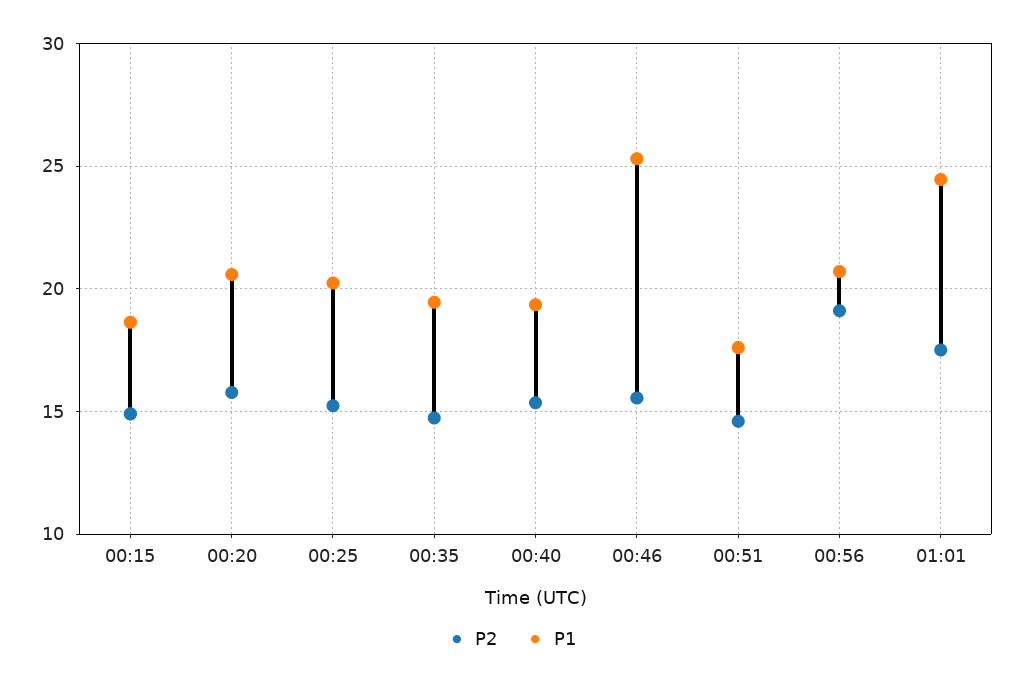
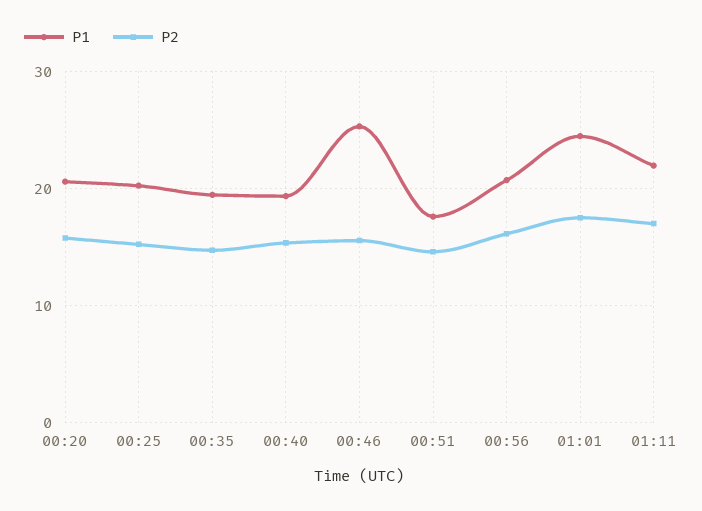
P2, 00:15: 15 -> none
P1, 00:15: 18.5 -> none
P2, 00:56: 19 -> 16
P1, 01:11: none -> 22
P2, 01:11: none -> 17

